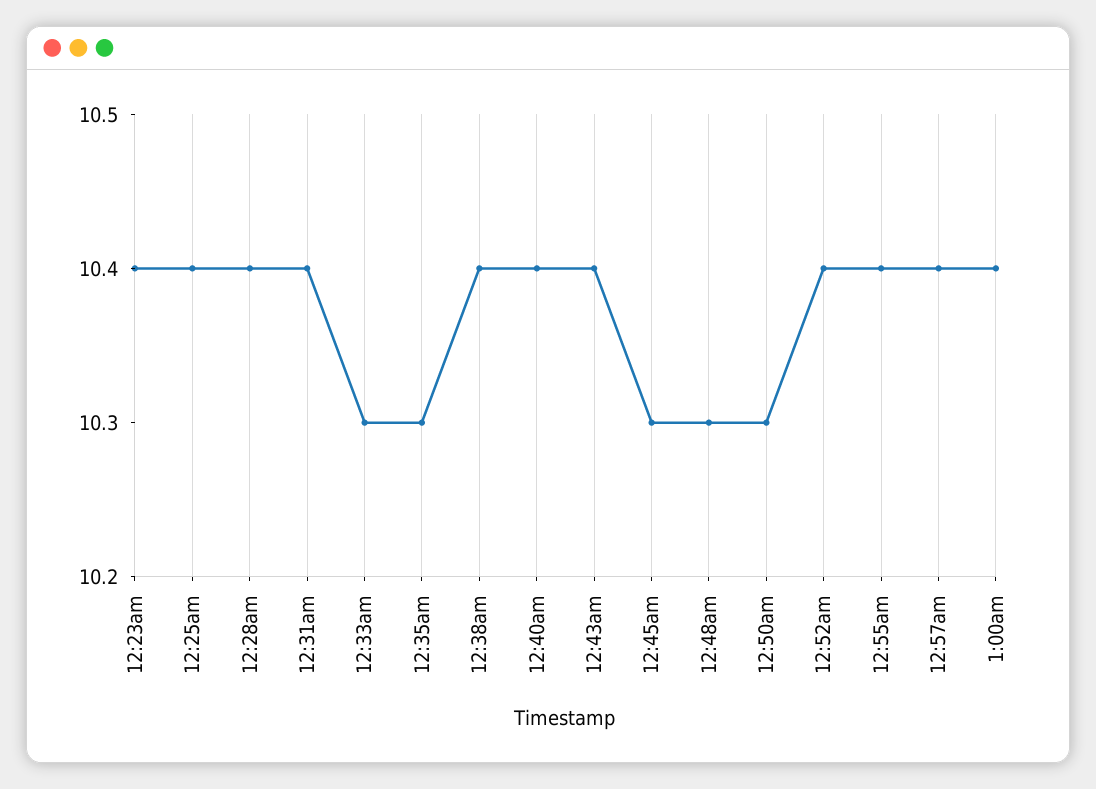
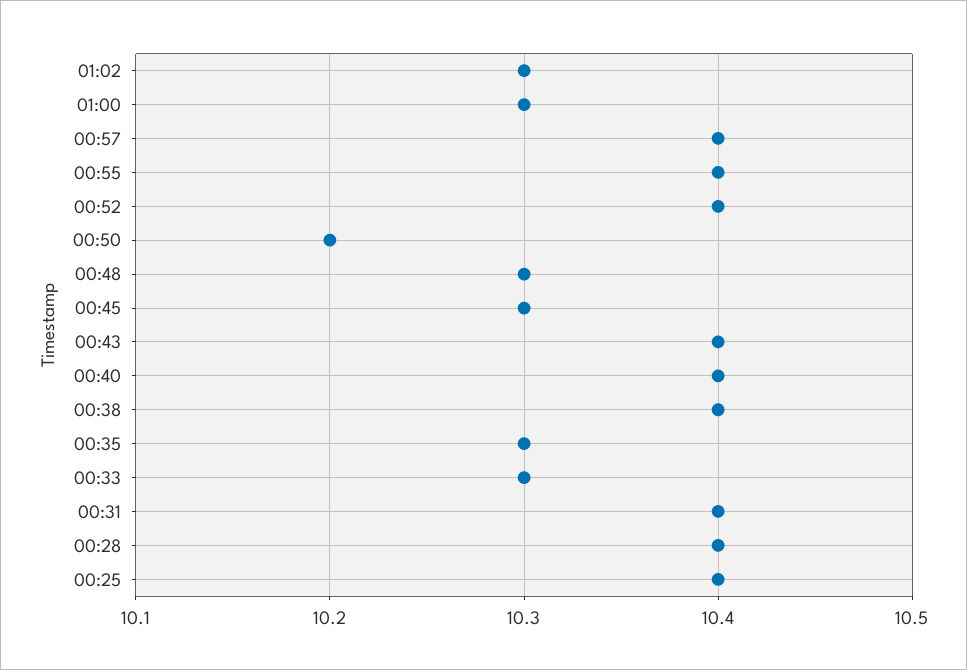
12:23am: 10.4 -> none
12:50am: 10.3 -> 10.2
1:00am: 10.4 -> 10.3
01:02: none -> 10.3

